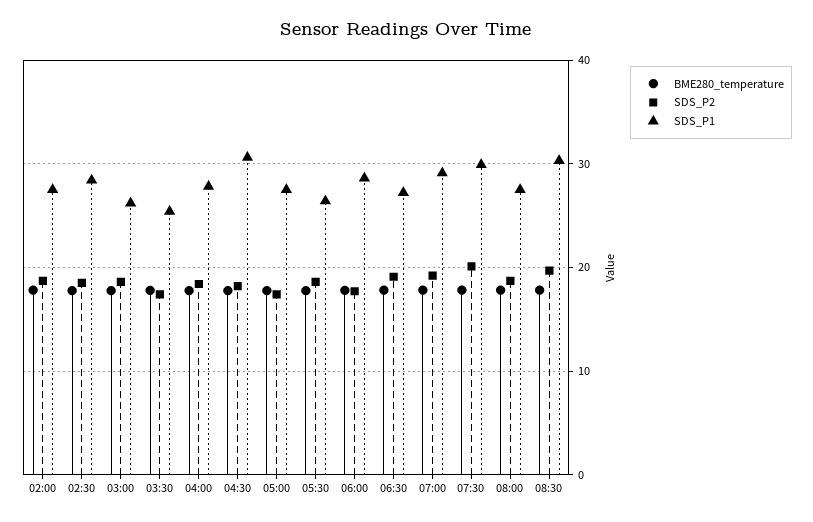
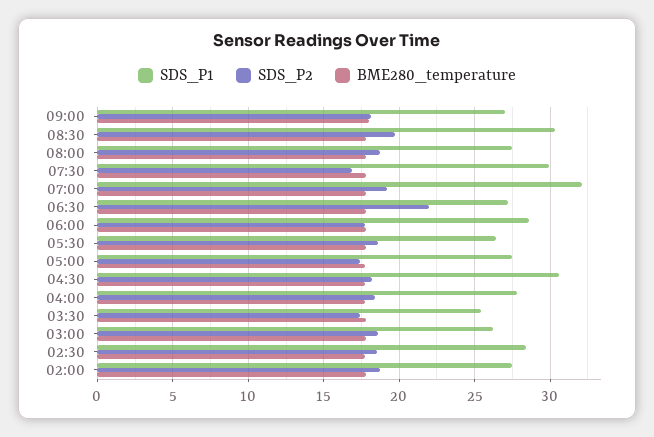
SDS_P2, 06:30: 19 -> 22
SDS_P1, 07:00: 29 -> 32
SDS_P2, 07:30: 20 -> 17
SDS_P1, 09:00: none -> 27
SDS_P2, 09:00: none -> 18
BME280_temperature, 09:00: none -> 18

